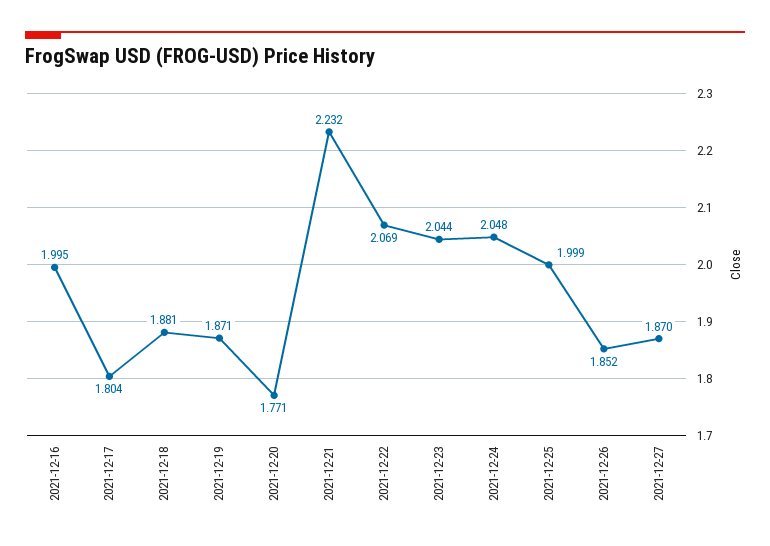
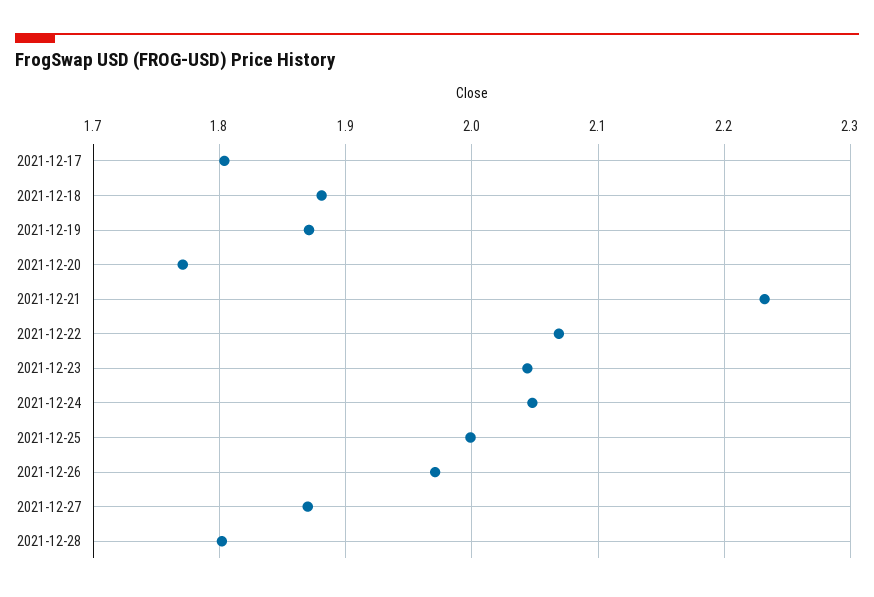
2021-12-16: 1.995 -> none
2021-12-26: 1.852 -> 1.97
2021-12-28: none -> 1.8

